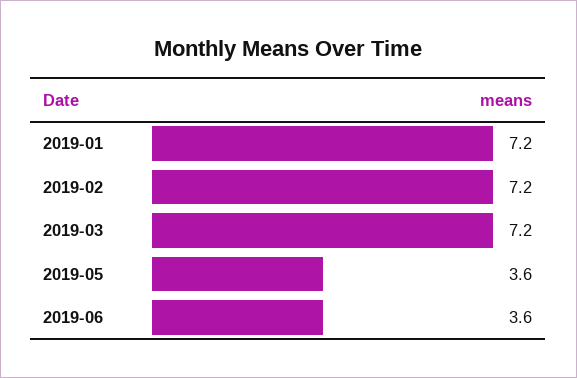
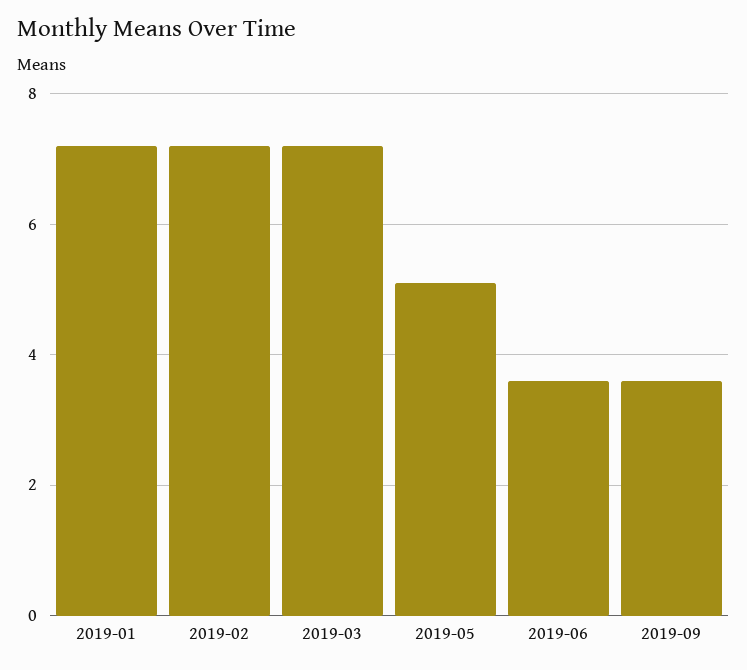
2019-05: 3.6 -> 5
2019-09: none -> 3.5

